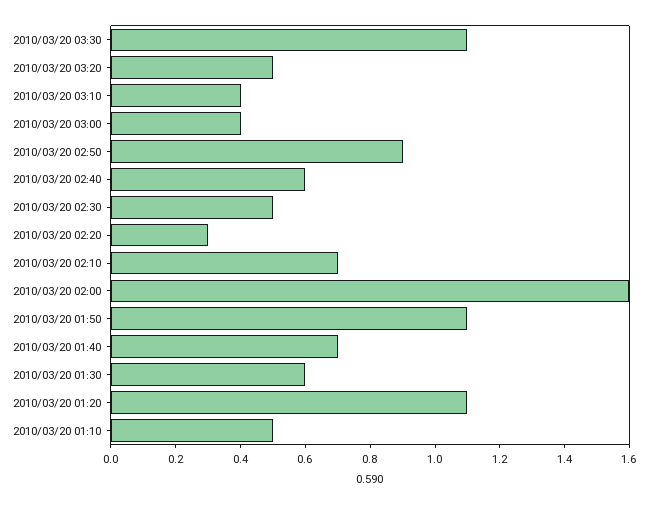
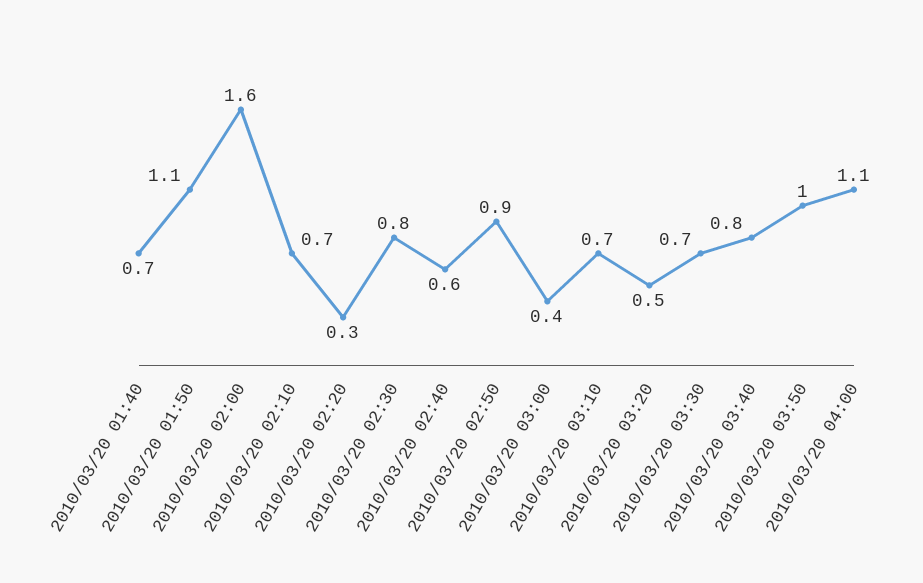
2010/03/20 03:30: 1.1 -> 0.7
2010/03/20 03:10: 0.4 -> 0.7
2010/03/20 02:30: 0.5 -> 0.8
2010/03/20 01:30: 0.6 -> none
2010/03/20 01:20: 1.1 -> none
2010/03/20 01:10: 0.5 -> none
2010/03/20 03:40: none -> 0.8
2010/03/20 03:50: none -> 1
2010/03/20 04:00: none -> 1.1

